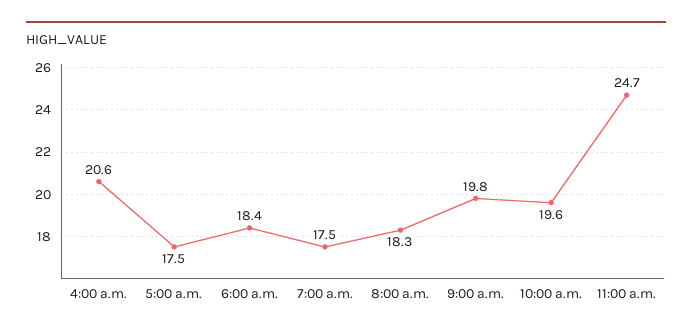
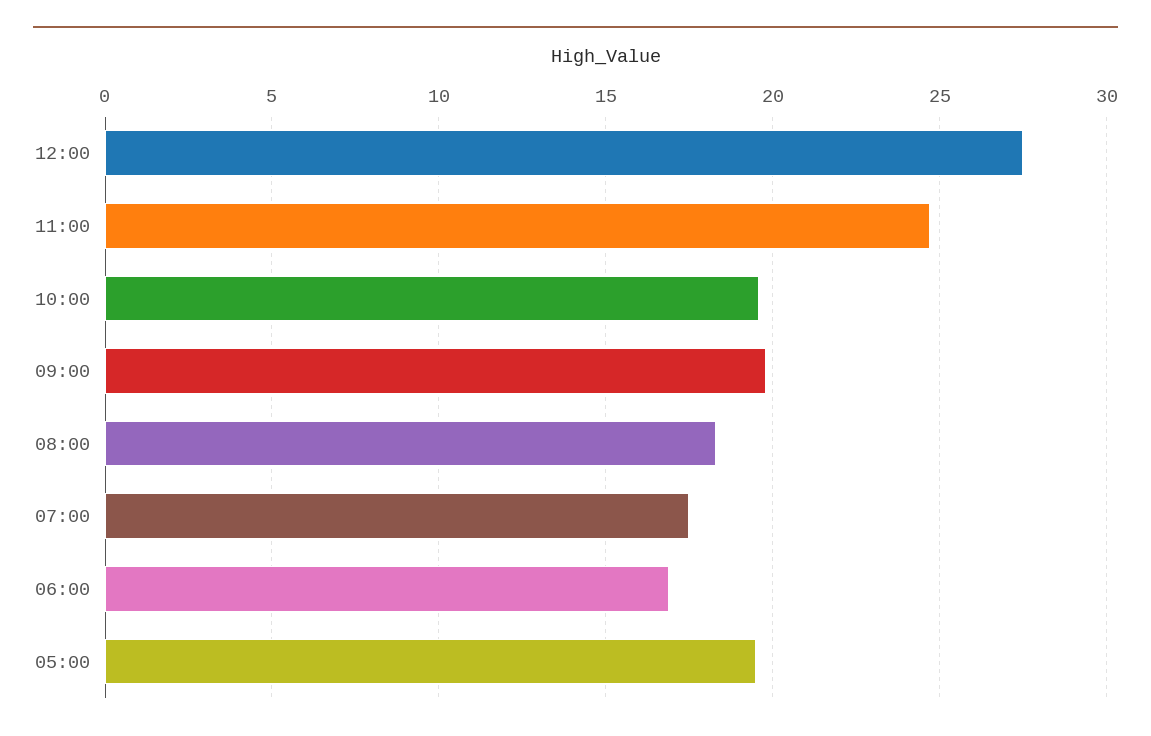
4:00 a.m.: 20.6 -> none
5:00 a.m.: 17.5 -> 19.5
6:00 a.m.: 18.4 -> 17
12:00: none -> 27.5

